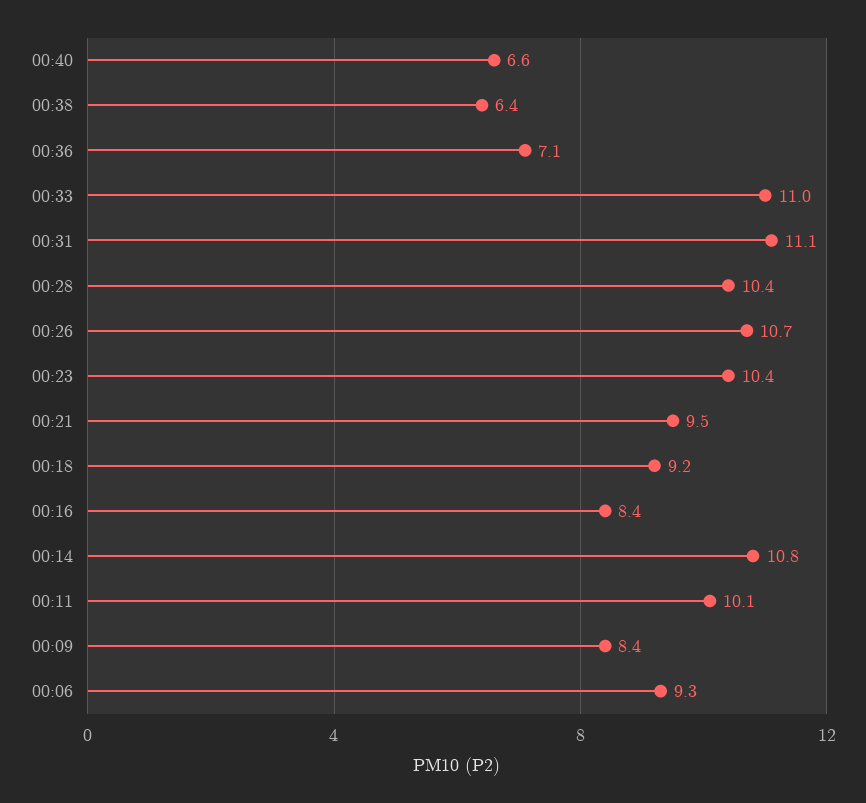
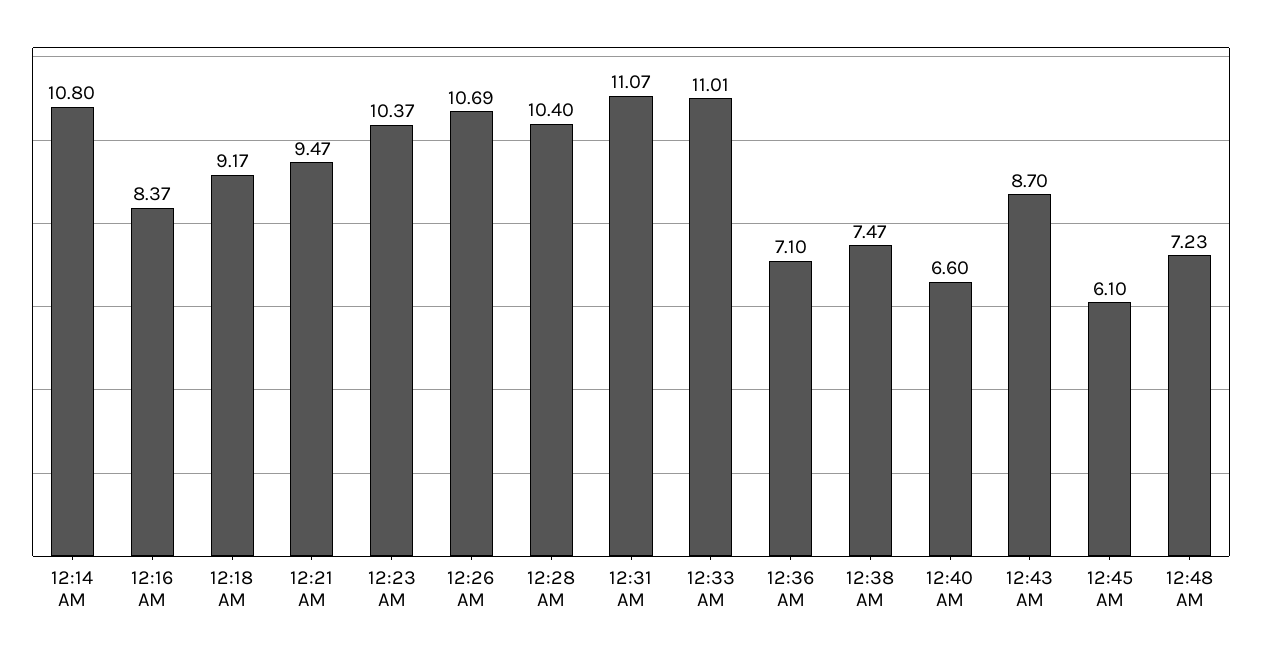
00:38: 6.4 -> 7.47
00:11: 10.1 -> none
00:09: 8.4 -> none
00:06: 9.3 -> none
12:43 AM: none -> 8.7
12:45 AM: none -> 6.1
12:48 AM: none -> 7.23

